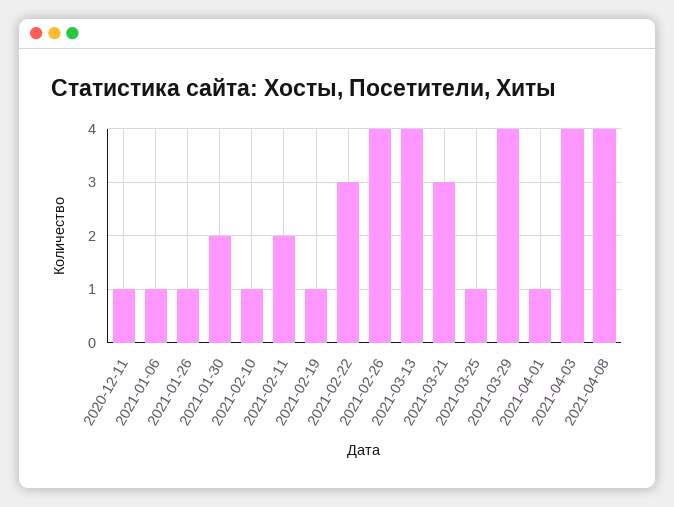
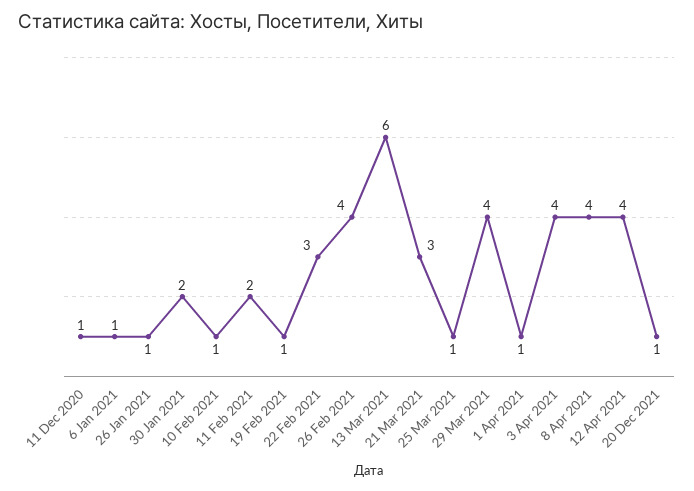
2021-03-13: 4 -> 6
12 Apr 2021: none -> 4
20 Dec 2021: none -> 1

